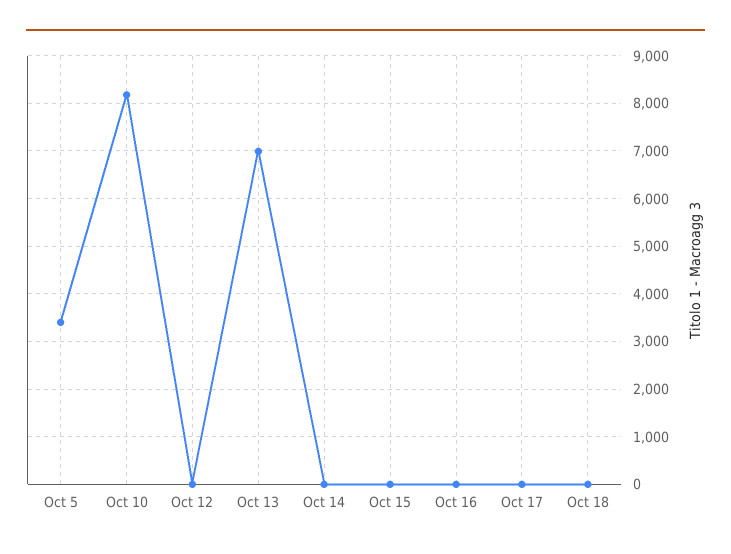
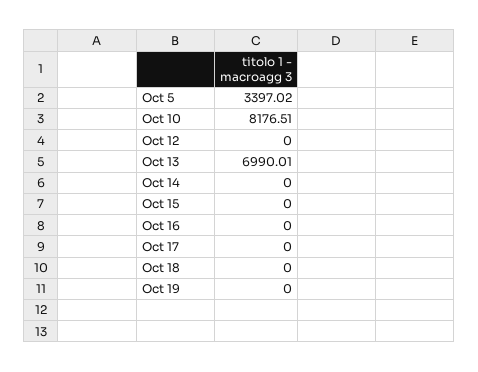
Oct 19: none -> 0

